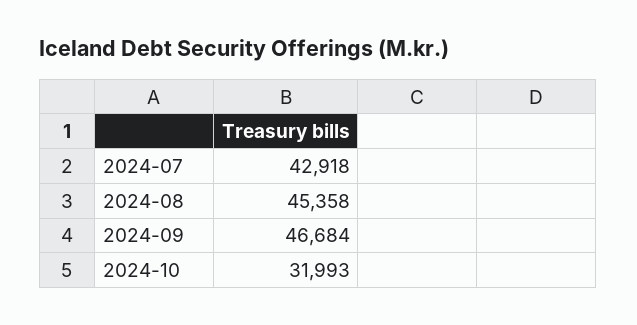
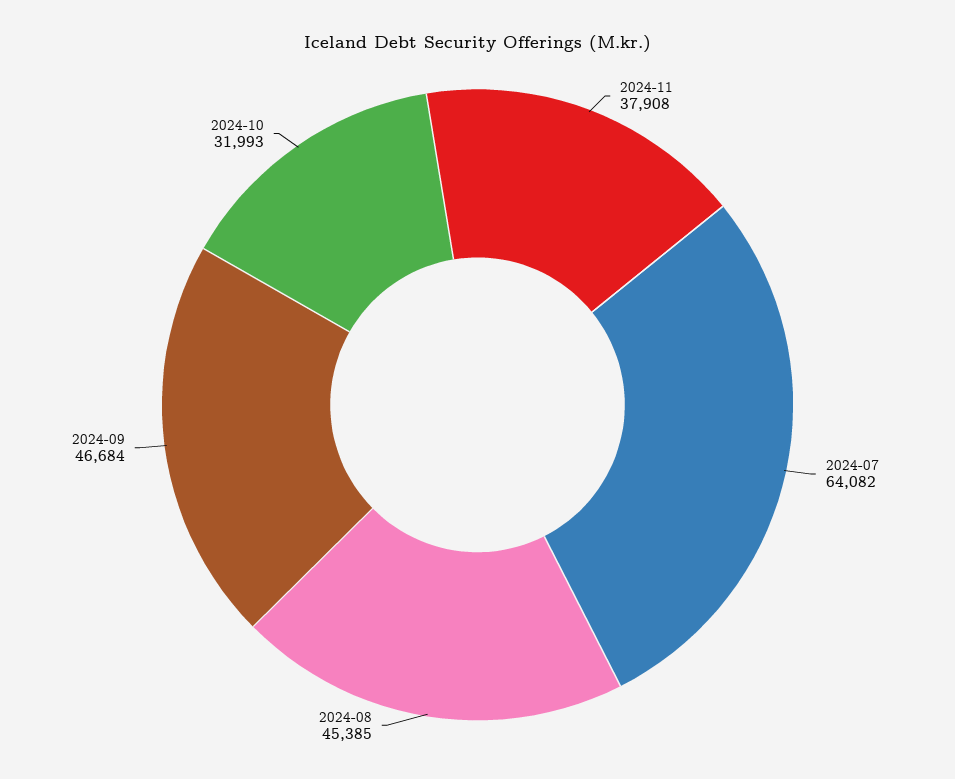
2024-07: 42918 -> 64082
2024-08: 45358 -> 45385
2024-11: none -> 37908

